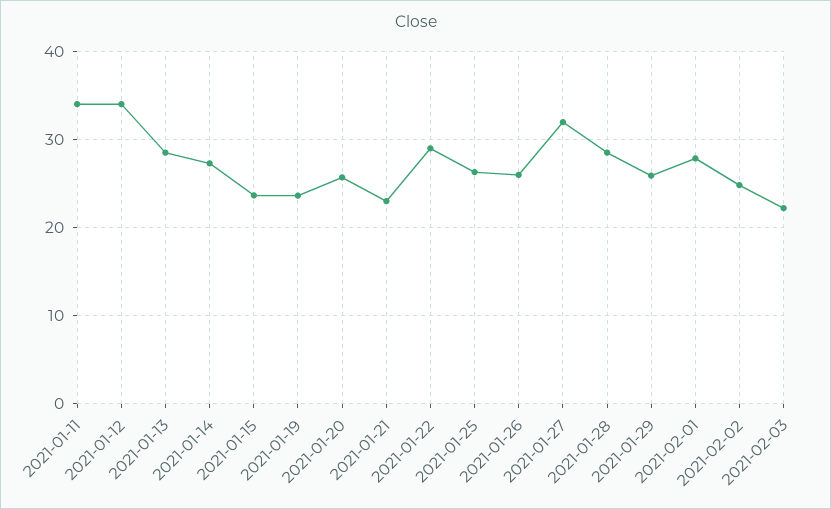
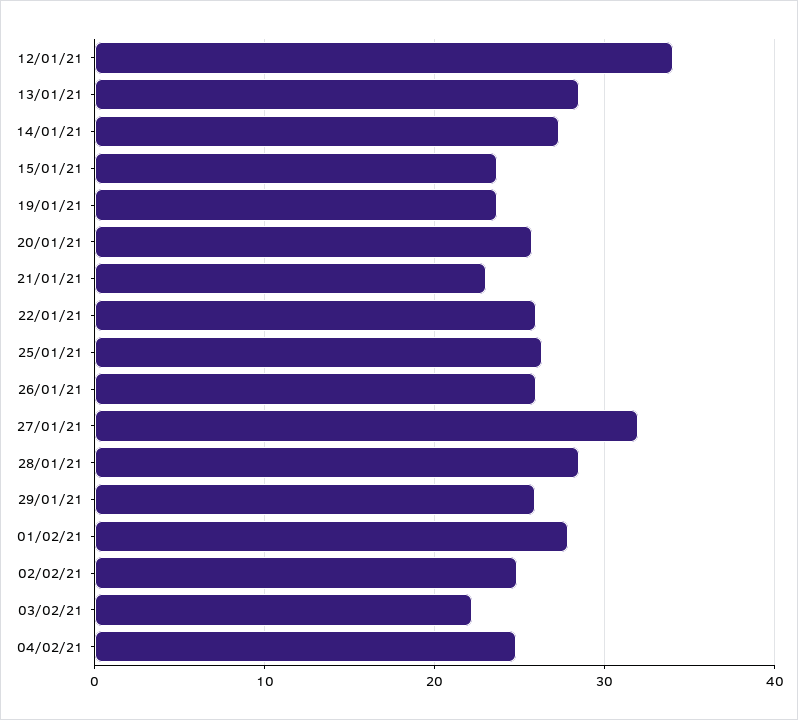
2021-01-11: 34 -> none
2021-01-22: 29 -> 26
04/02/21: none -> 25

